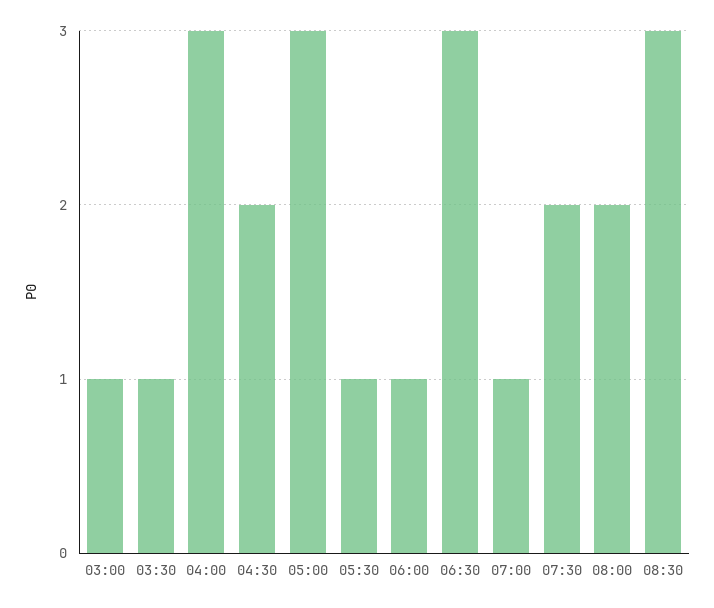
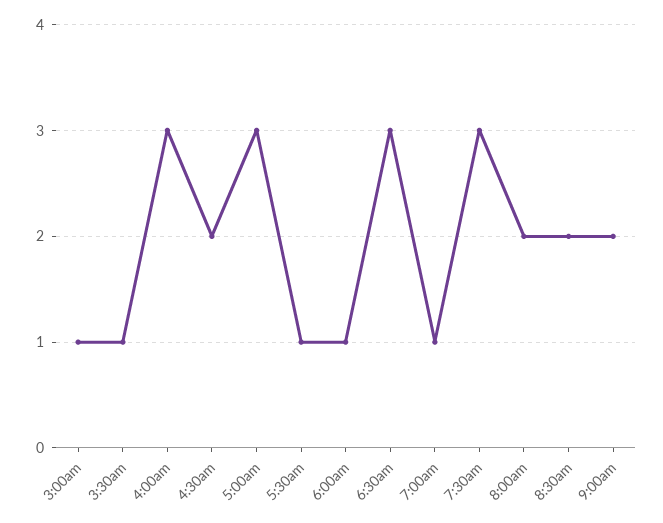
07:30: 2 -> 3
08:30: 3 -> 2
9:00am: none -> 2

